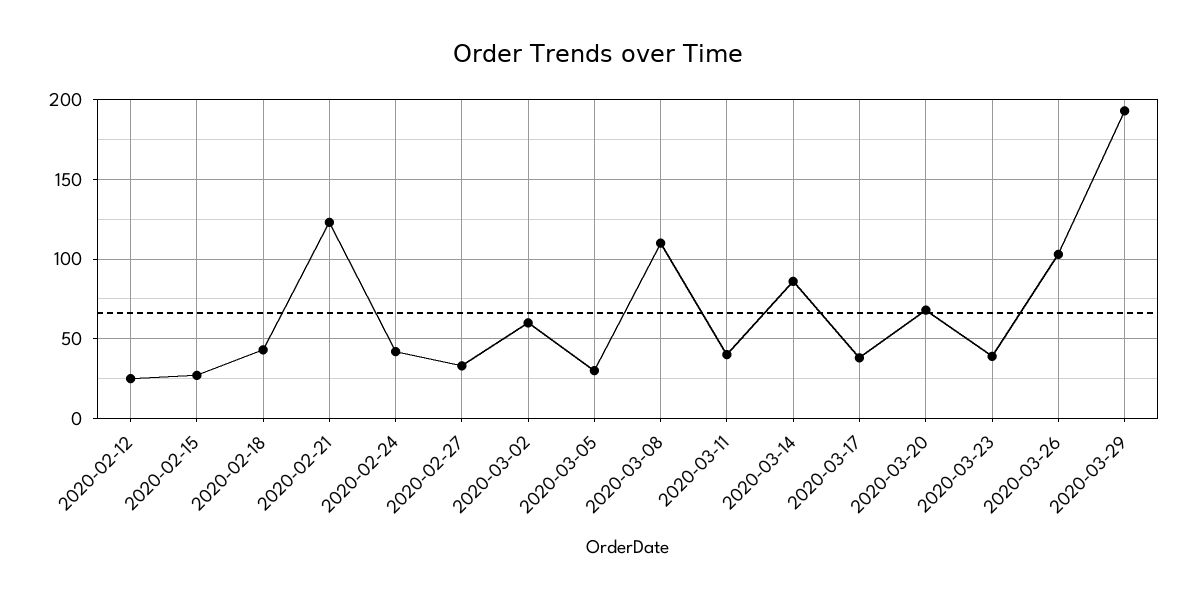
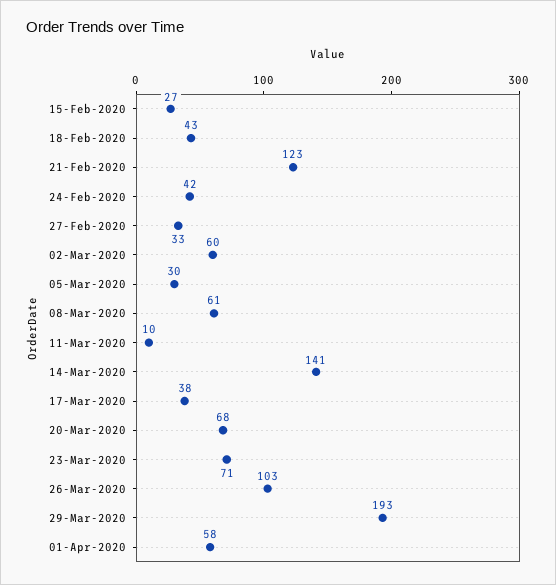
2020-02-12: 25 -> none
2020-03-08: 110 -> 61
2020-03-11: 40 -> 10
2020-03-14: 85 -> 141
2020-03-23: 40 -> 71
01-Apr-2020: none -> 58

